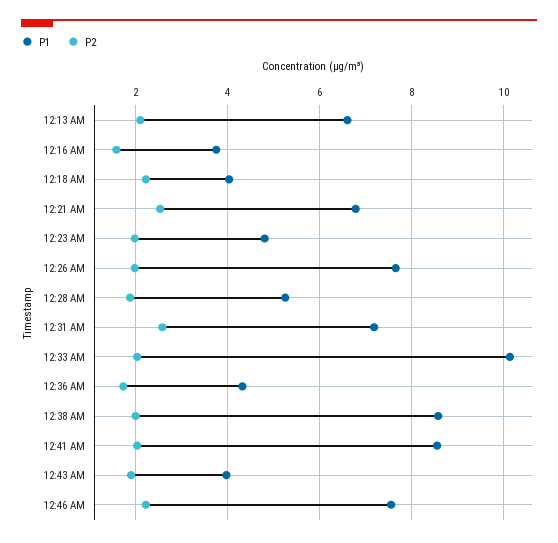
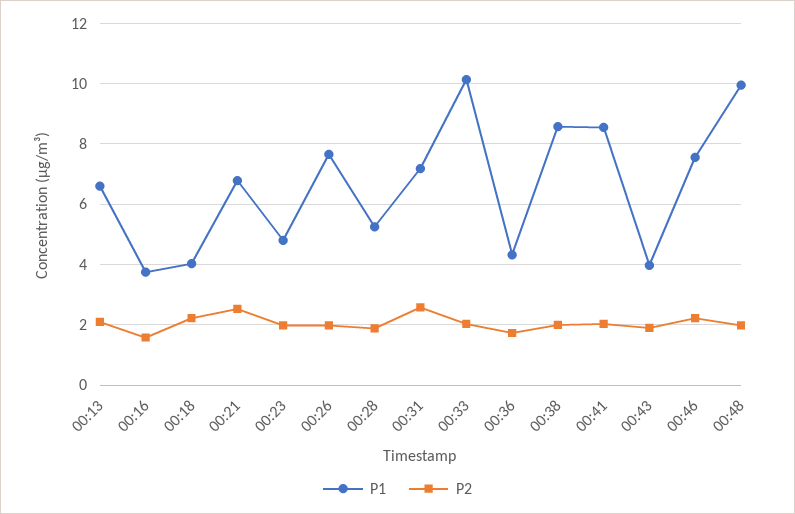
P1, 00:48: none -> 10
P2, 00:48: none -> 2

